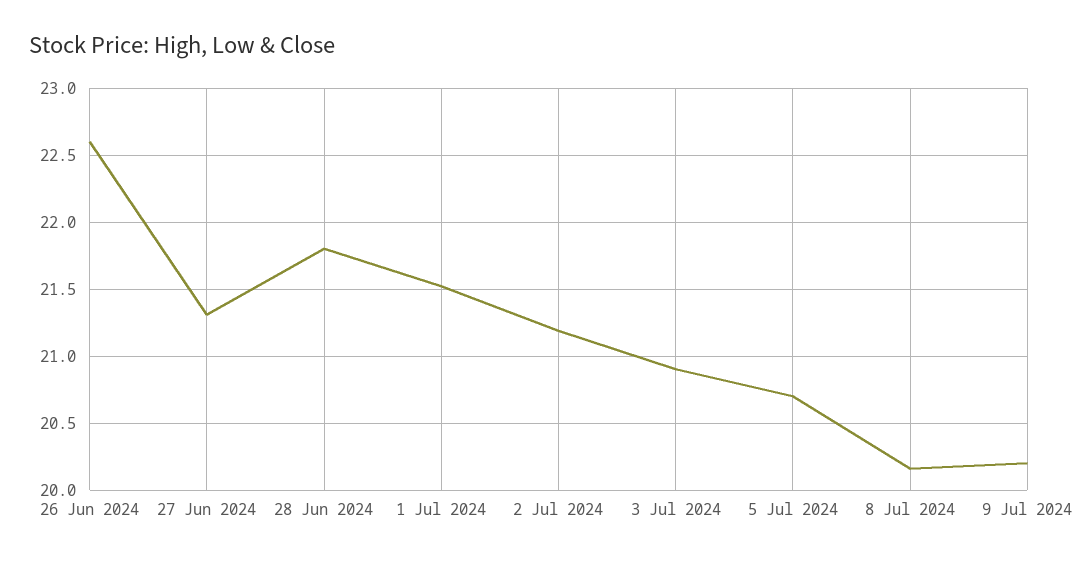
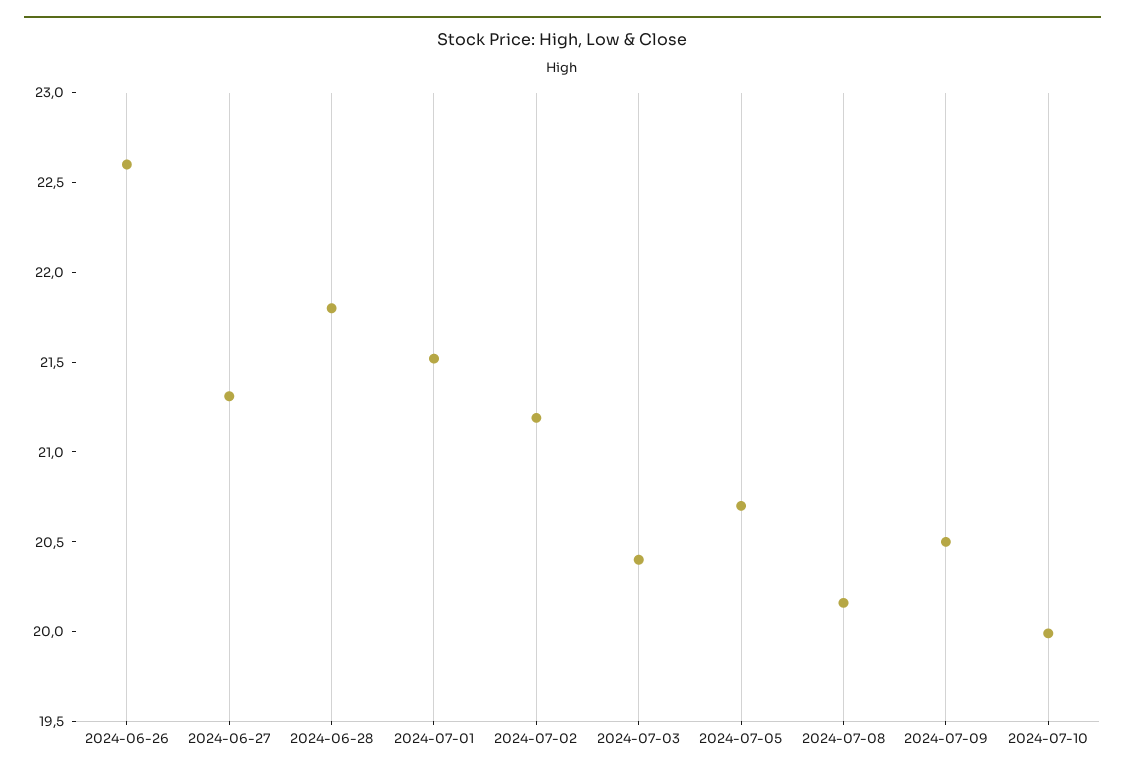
3 Jul 2024: 20.9 -> 20.4
9 Jul 2024: 20.2 -> 20.5
2024-07-10: none -> 20

